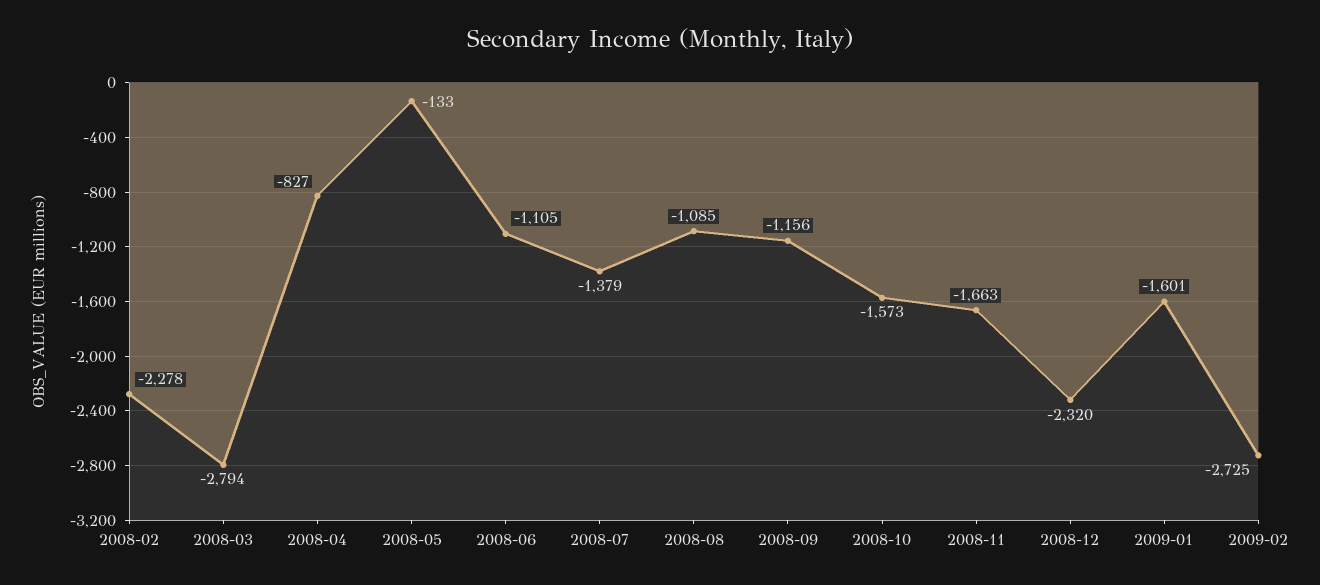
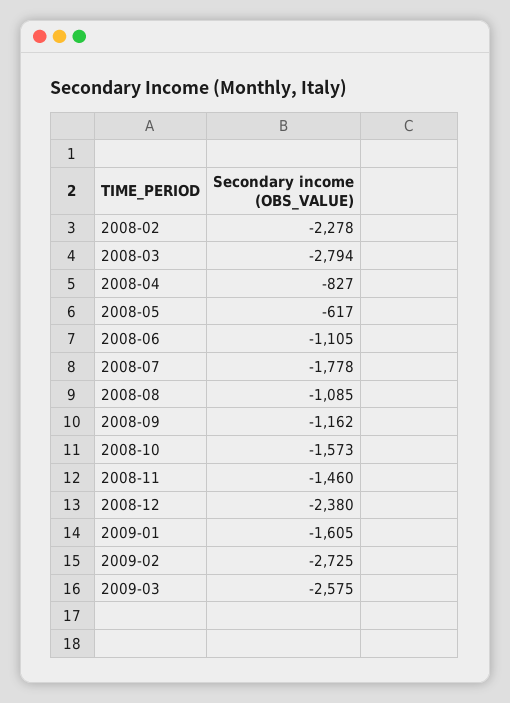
2008-05: -133 -> -617
2008-07: -1379 -> -1778
2008-09: -1156 -> -1162
2008-11: -1663 -> -1460
2008-12: -2320 -> -2380
2009-01: -1601 -> -1605
2009-03: none -> -2575

